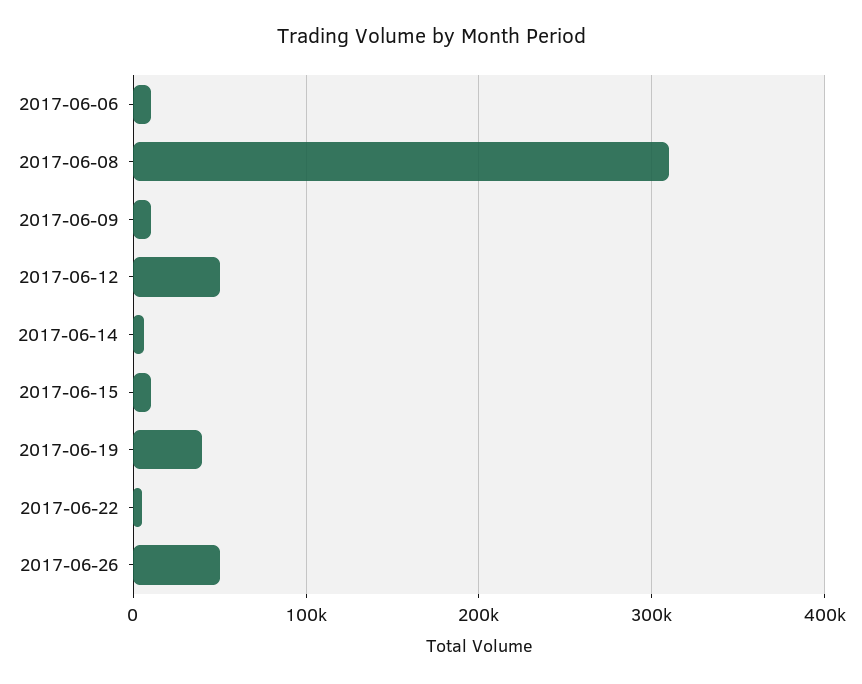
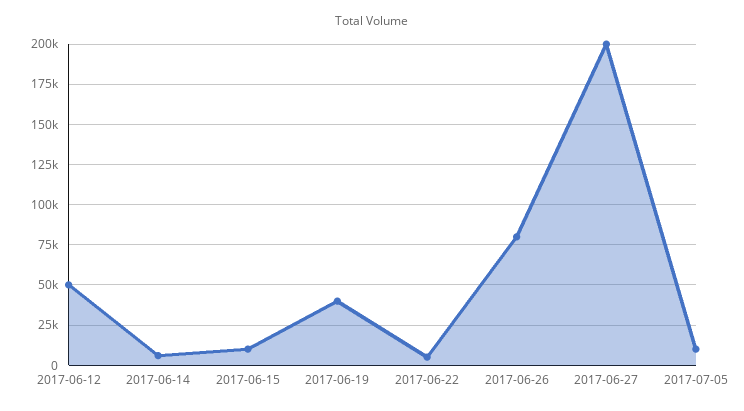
2017-06-06: 10000 -> none
2017-06-08: 310000 -> none
2017-06-09: 10000 -> none
2017-06-26: 50000 -> 80000
2017-06-27: none -> 200000
2017-07-05: none -> 10000

